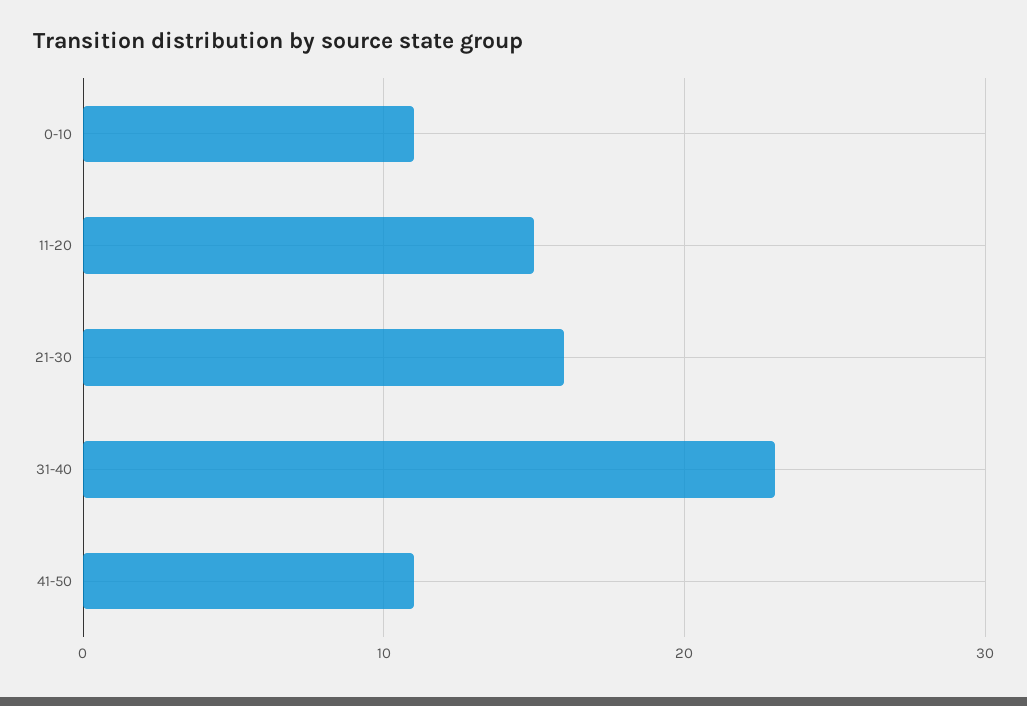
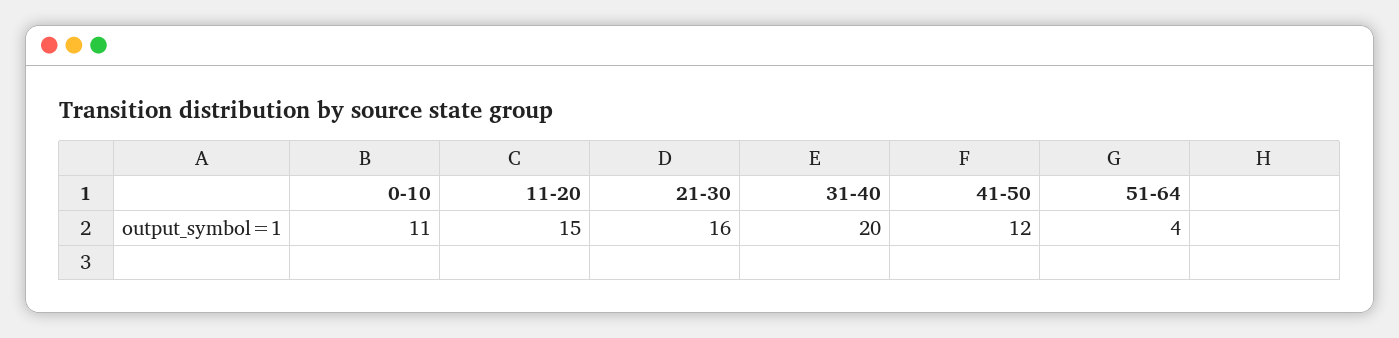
31-40: 23 -> 20
41-50: 11 -> 12
51-64: none -> 4

